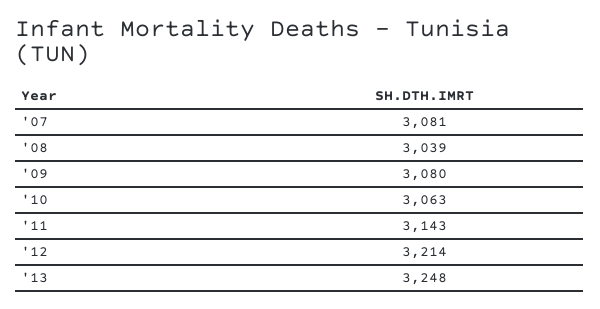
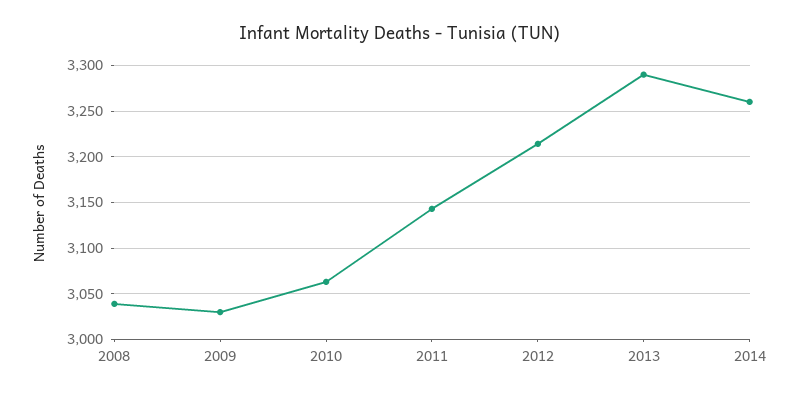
'07: 3081 -> none
'09: 3080 -> 3030
'13: 3248 -> 3290
2014: none -> 3260

